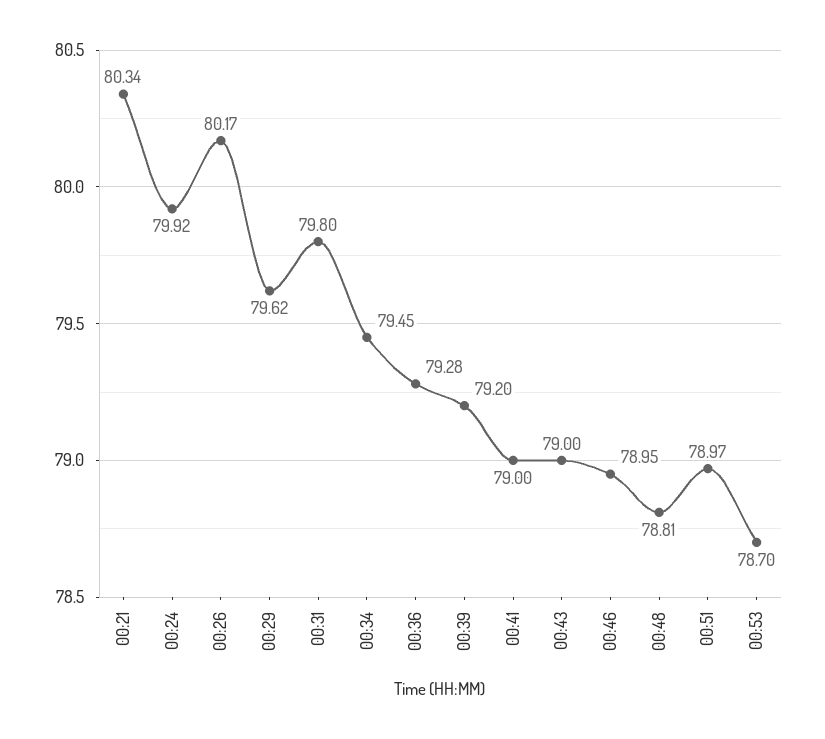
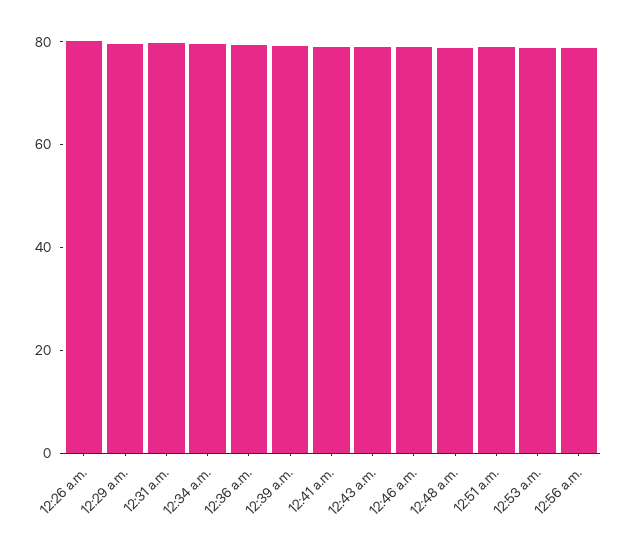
00:21: 80.34 -> none
00:24: 79.92 -> none
12:56 a.m.: none -> 80

